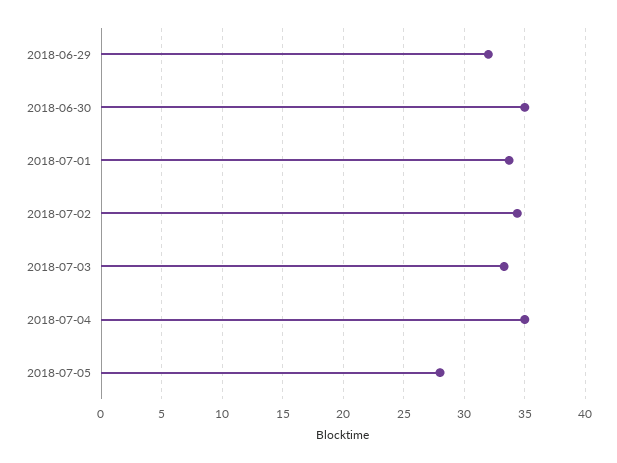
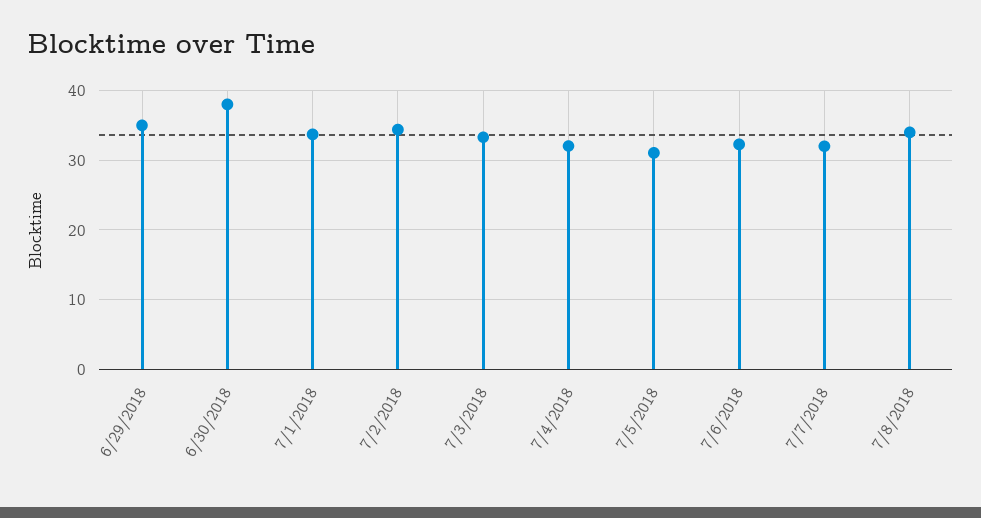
2018-06-29: 32 -> 35
2018-06-30: 35 -> 38
2018-07-04: 35 -> 32
2018-07-05: 28 -> 31
7/6/2018: none -> 32
7/7/2018: none -> 32
7/8/2018: none -> 34

